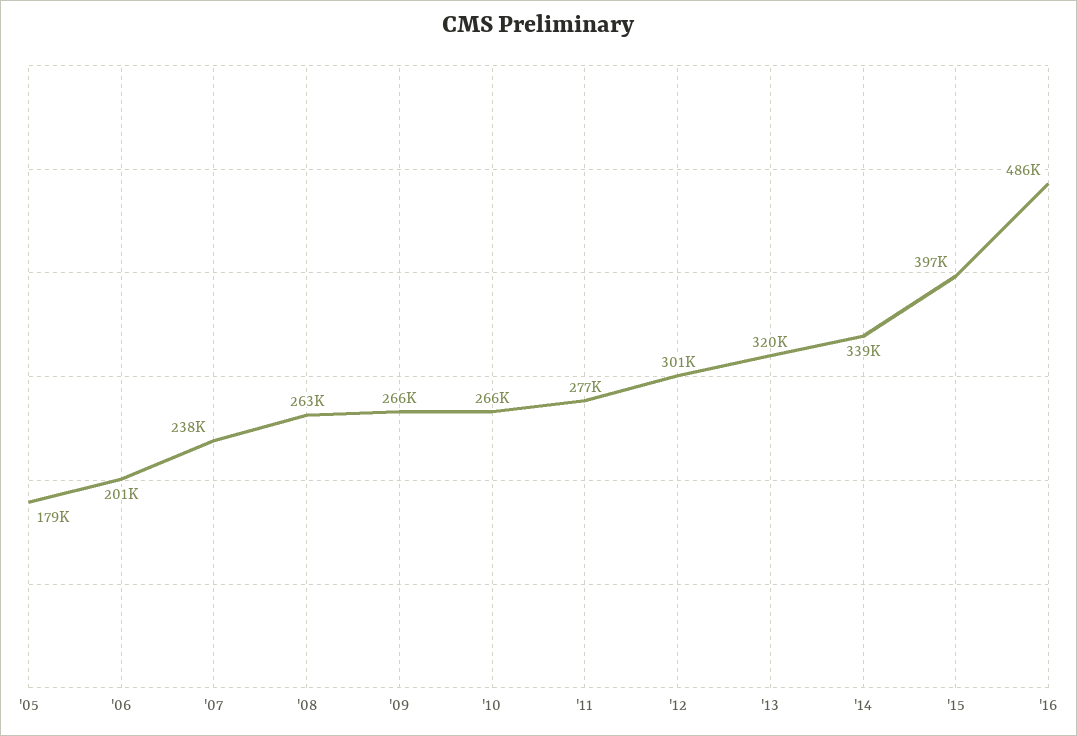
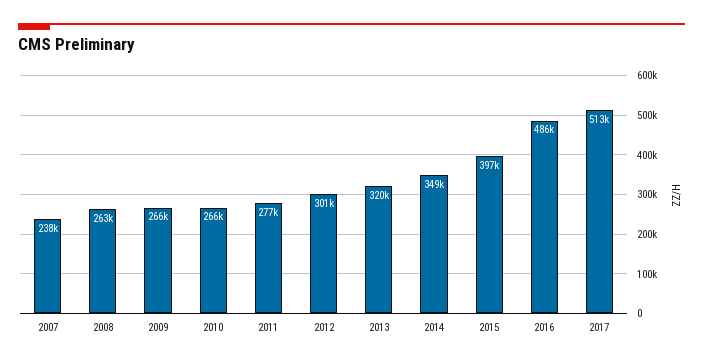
'05: 179000 -> none
'06: 201000 -> none
'14: 339000 -> 349000
2017: none -> 513000

